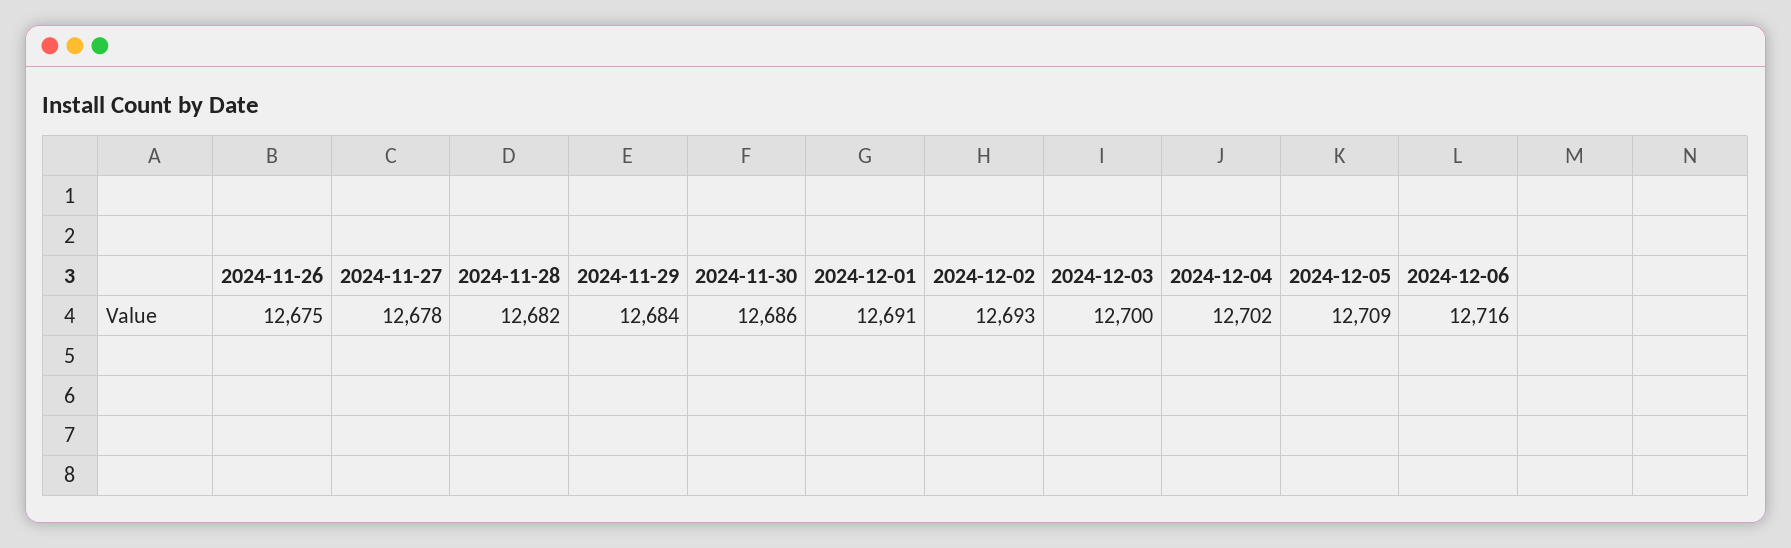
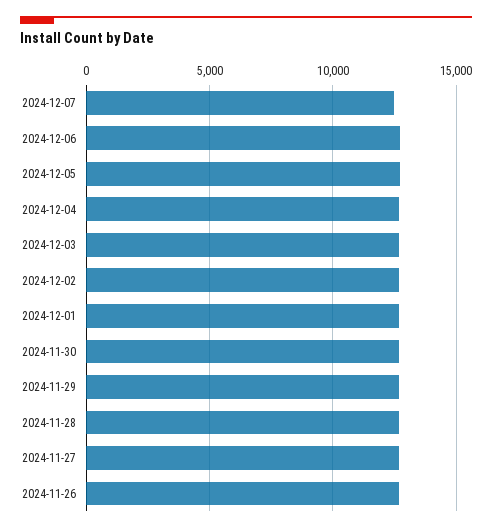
2024-12-07: none -> 12500

